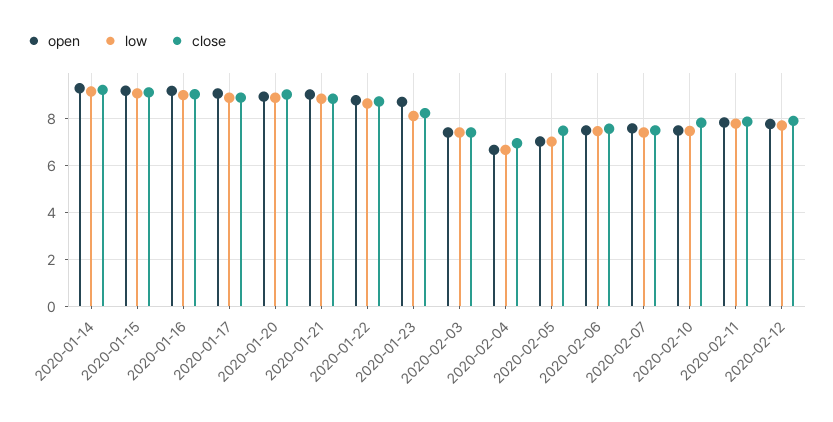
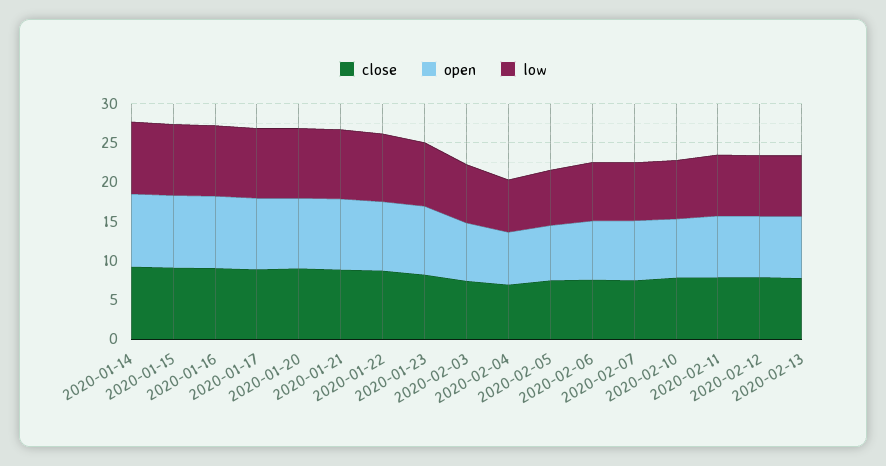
close, 2020-02-13: none -> 7.5
open, 2020-02-13: none -> 7.5
low, 2020-02-13: none -> 7.5

